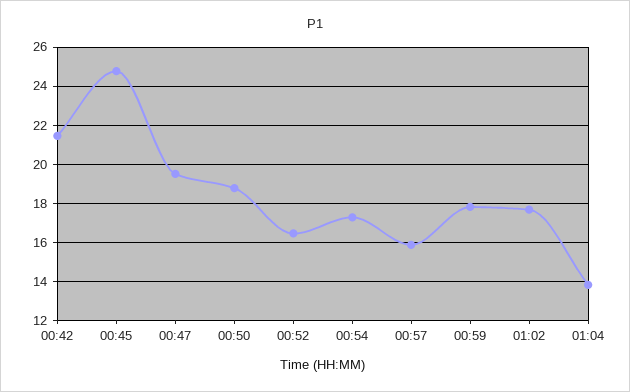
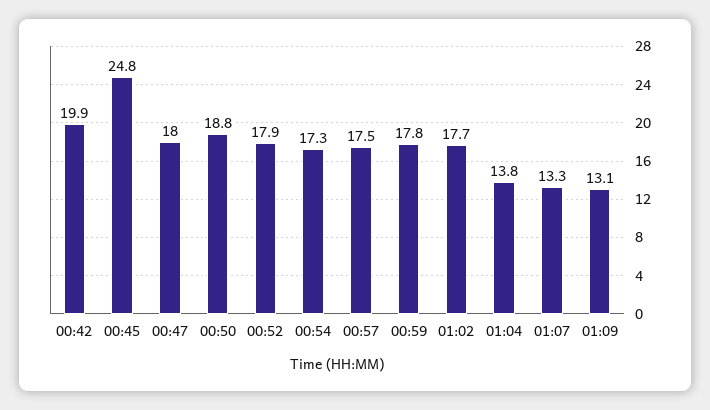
00:42: 21.5 -> 19.9
00:47: 19.5 -> 18
00:52: 16.5 -> 17.9
00:57: 16 -> 17.5
01:07: none -> 13.3
01:09: none -> 13.1

